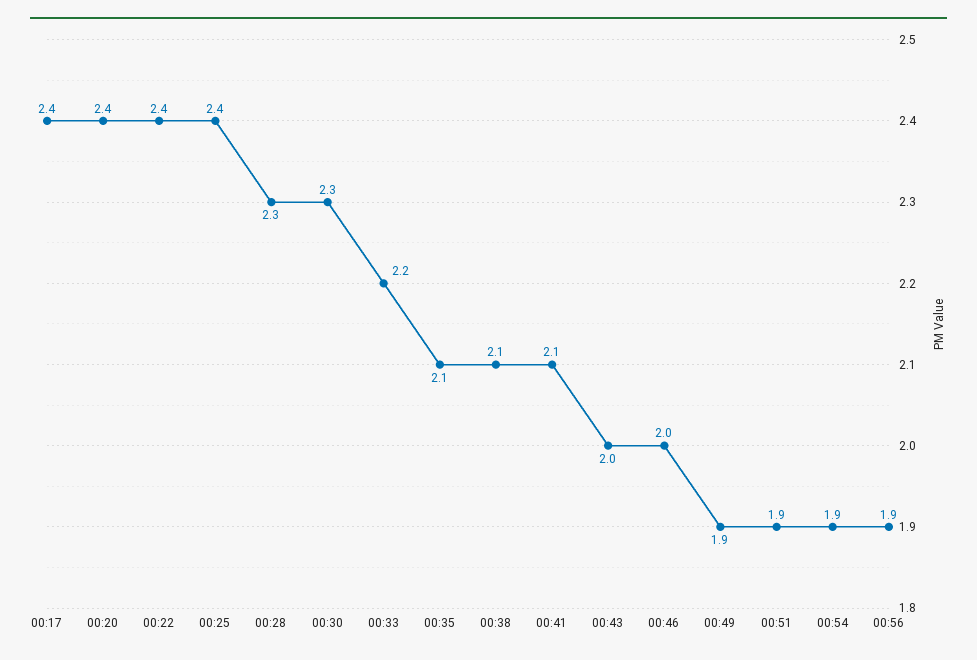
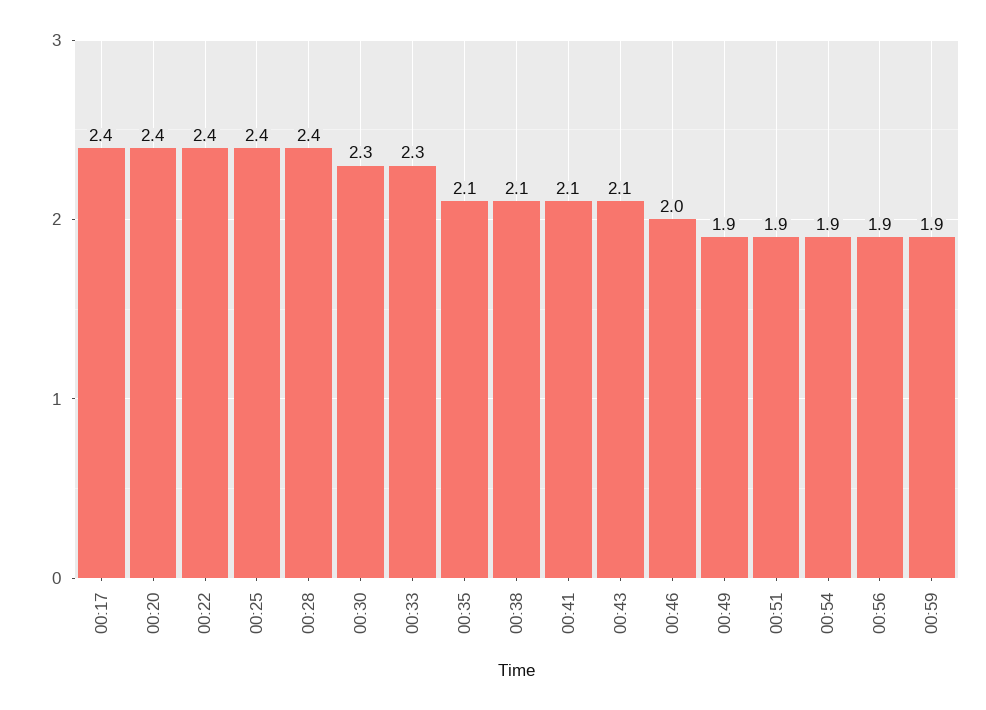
00:28: 2.3 -> 2.4
00:33: 2.2 -> 2.3
00:43: 2 -> 2.1
00:59: none -> 1.9

